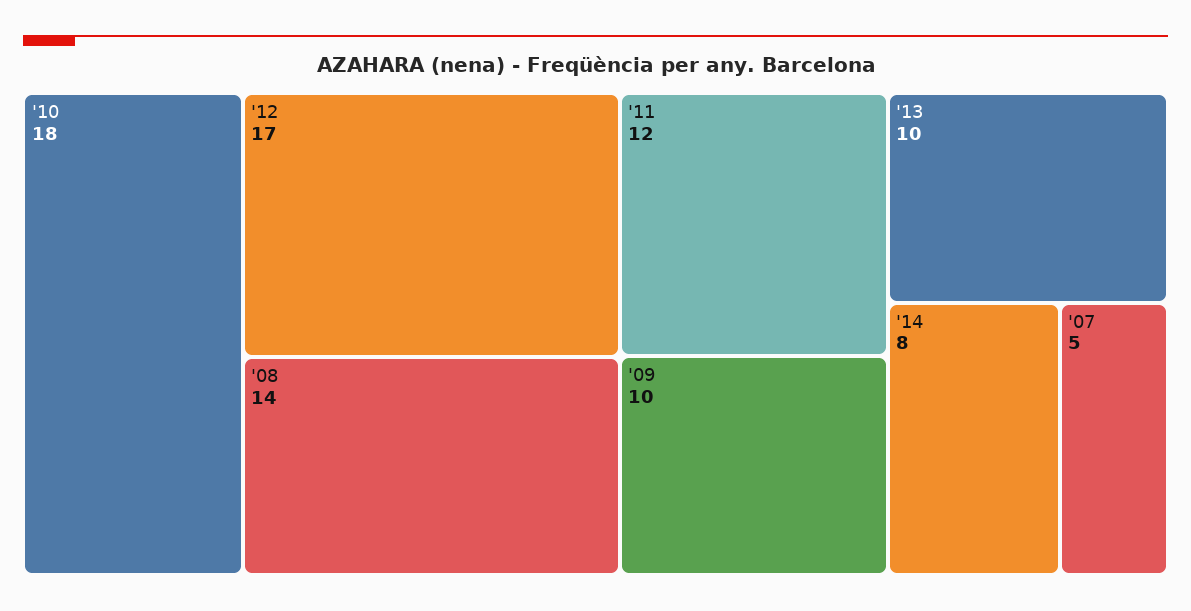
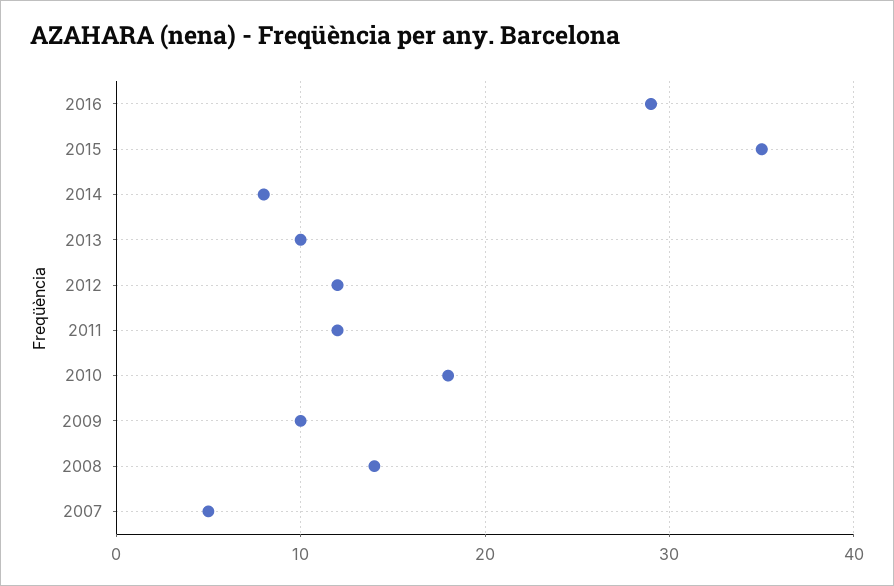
'12: 17 -> 12
2016: none -> 29
2015: none -> 35

